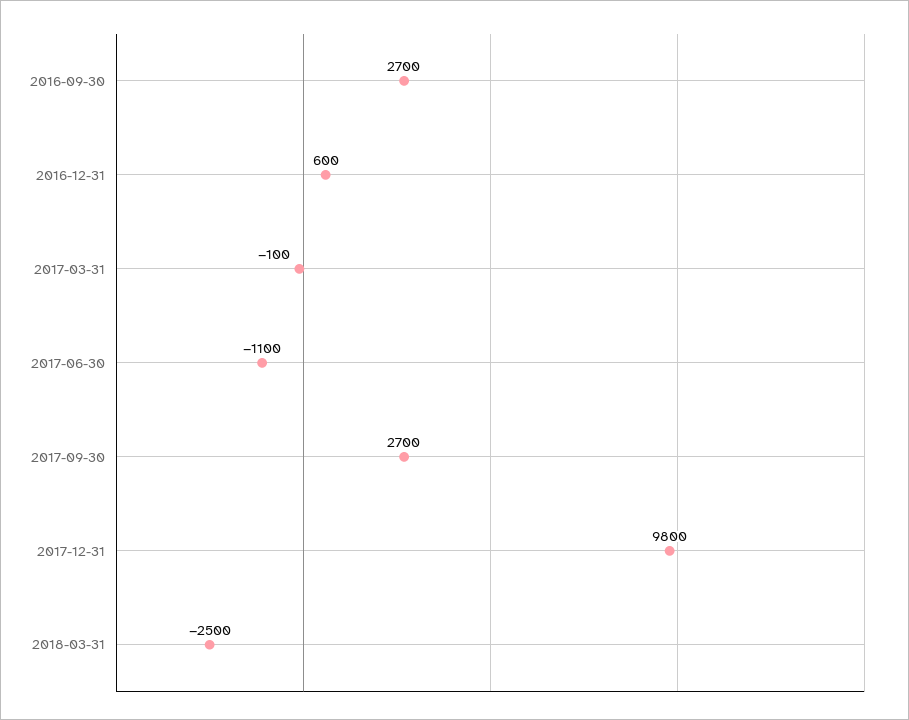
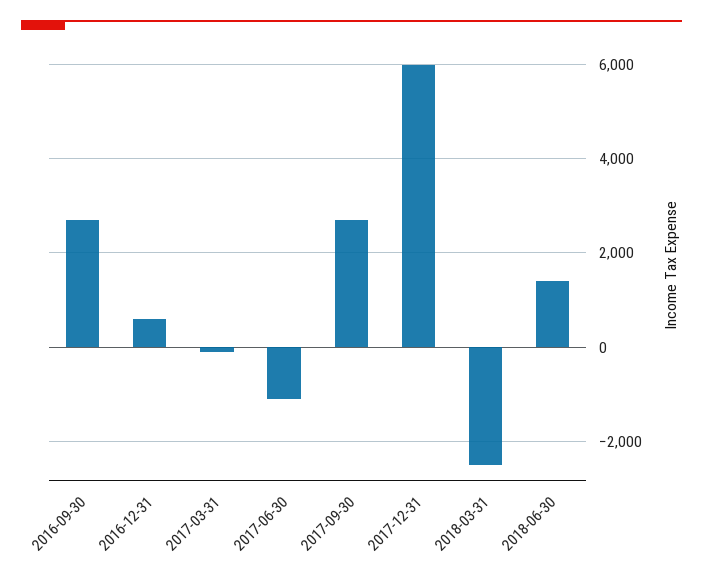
2017-12-31: 9800 -> 6000
2018-06-30: none -> 1400

